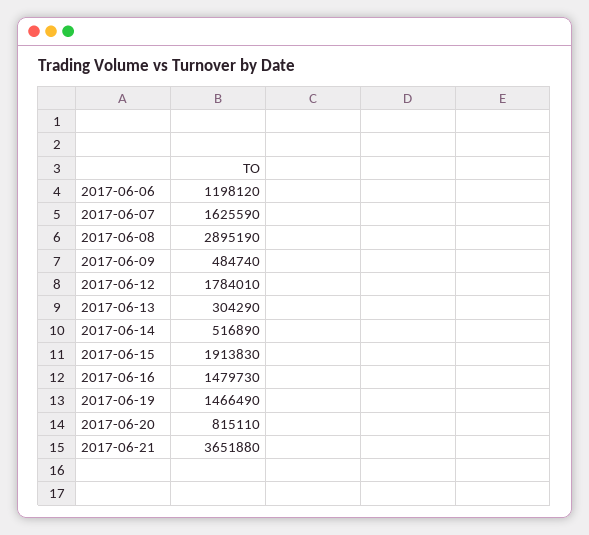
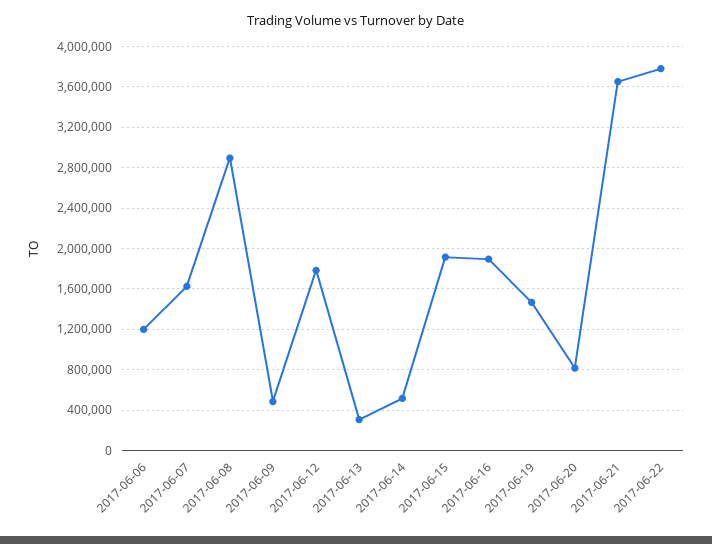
2017-06-16: 1479730 -> 1900000
2017-06-22: none -> 3800000

